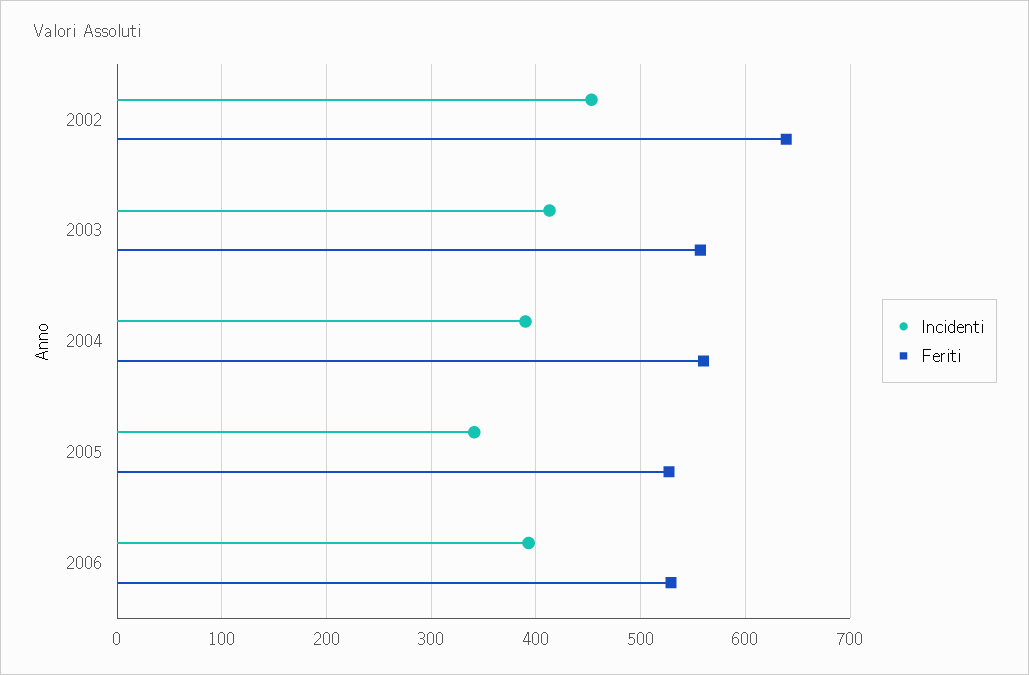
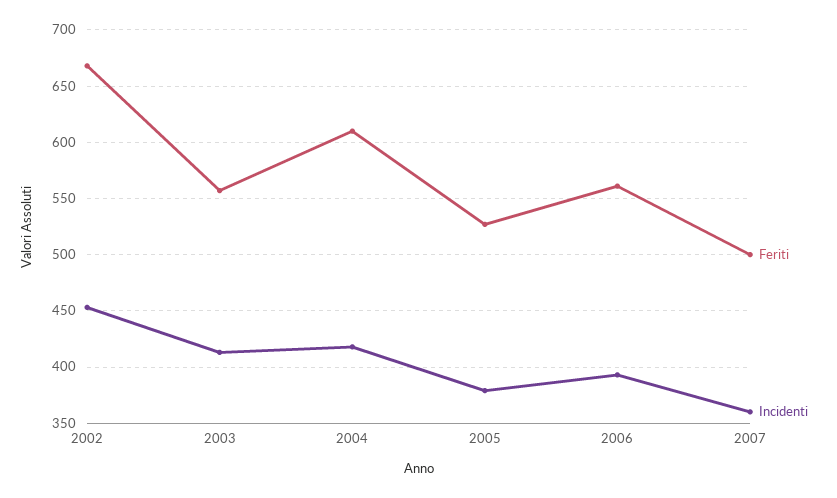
Feriti, 2002: 640 -> 670
Incidenti, 2004: 390 -> 420
Feriti, 2004: 560 -> 610
Incidenti, 2005: 340 -> 380
Feriti, 2006: 530 -> 560
Feriti, 2007: none -> 500
Incidenti, 2007: none -> 360

